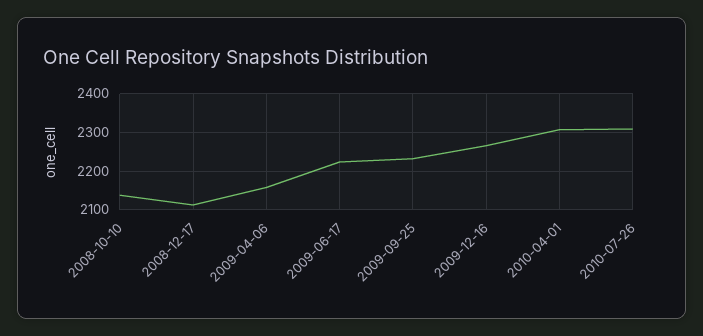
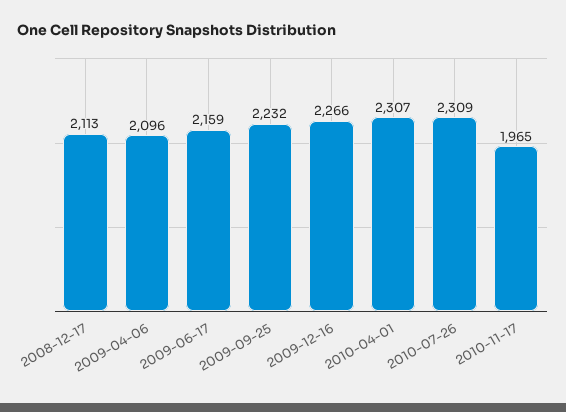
2008-10-10: 2140 -> none
2009-04-06: 2160 -> 2096
2009-06-17: 2220 -> 2159
2010-11-17: none -> 1965

